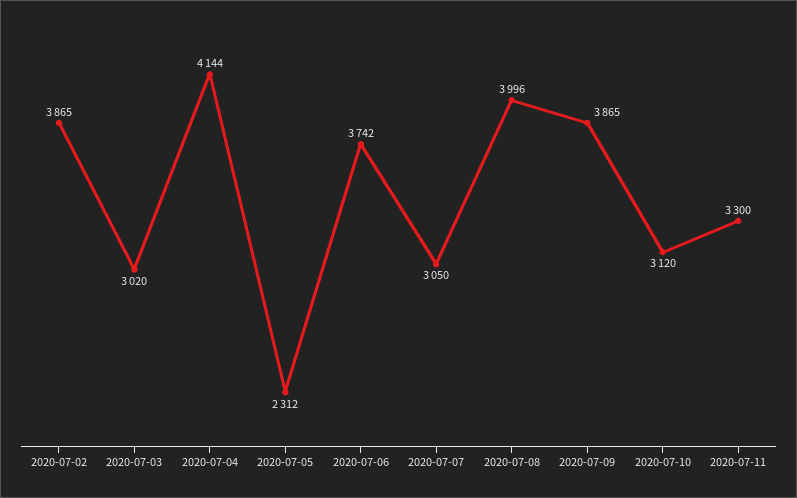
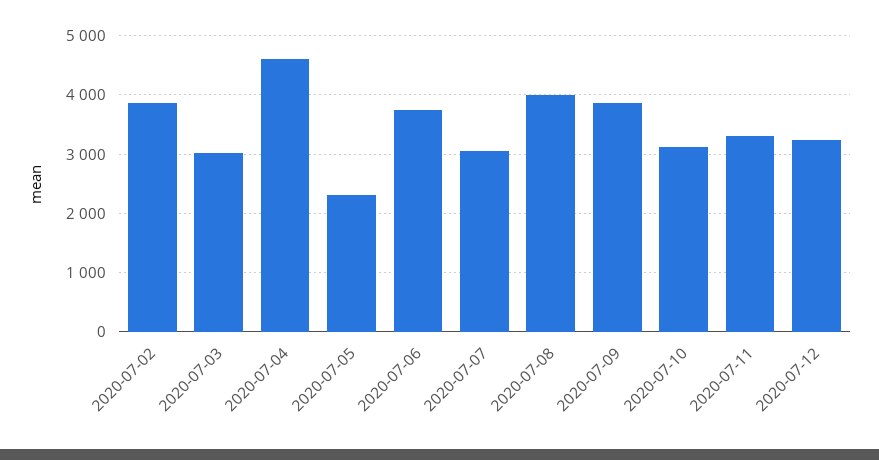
2020-07-04: 4144 -> 4600
2020-07-12: none -> 3200

